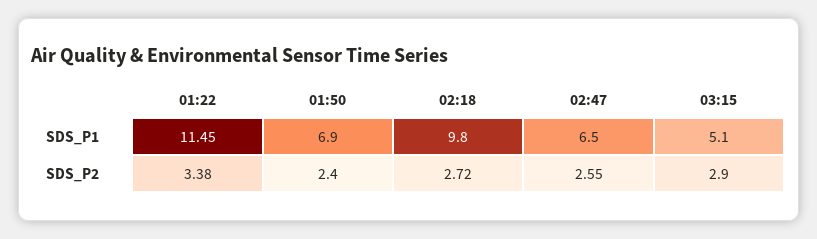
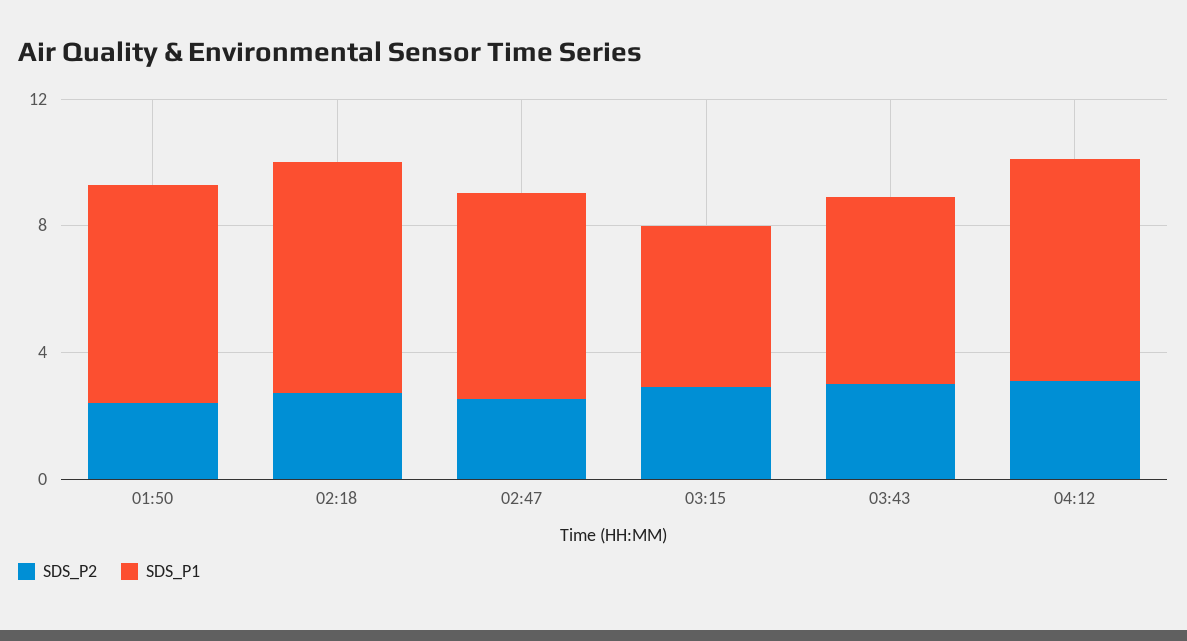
SDS_P1, 01:22: 11.45 -> none
SDS_P1, 02:18: 9.8 -> 7
SDS_P2, 01:22: 3.38 -> none
SDS_P2, 03:43: none -> 3
SDS_P1, 03:43: none -> 6
SDS_P2, 04:12: none -> 3
SDS_P1, 04:12: none -> 7

